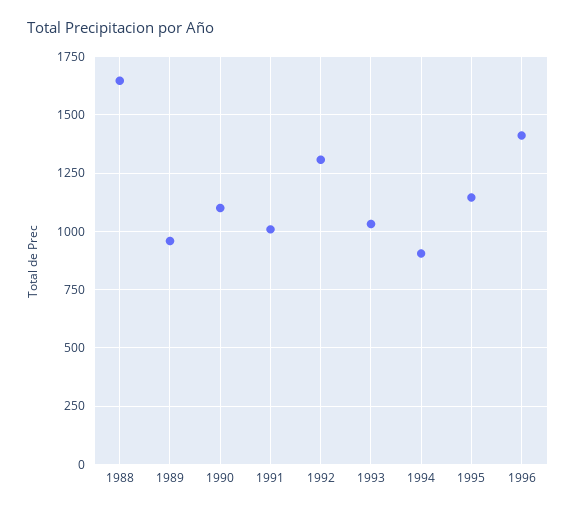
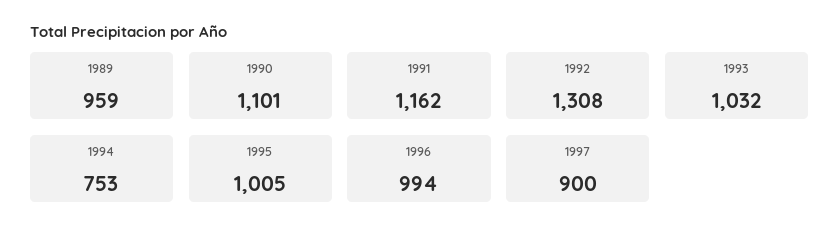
1988: 1650 -> none
1991: 1000 -> 1162
1994: 900 -> 753
1995: 1150 -> 1005
1996: 1400 -> 994
1997: none -> 900

